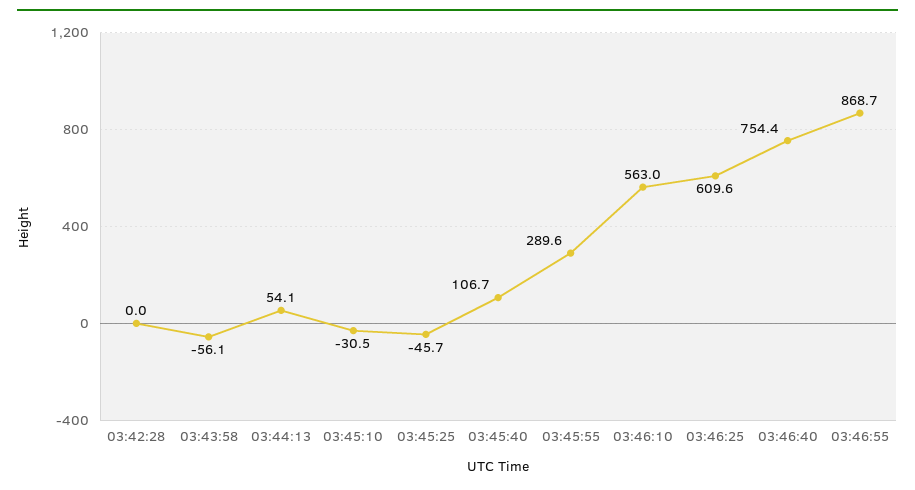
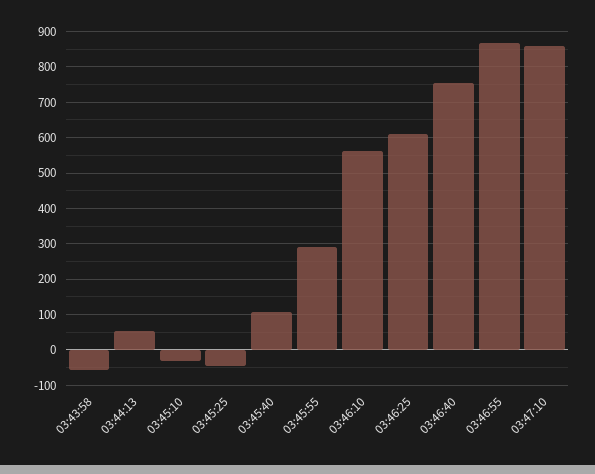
03:42:28: 0 -> none
03:47:10: none -> 860

